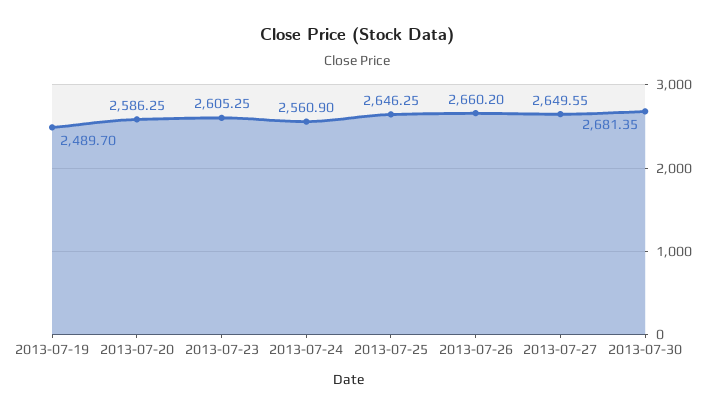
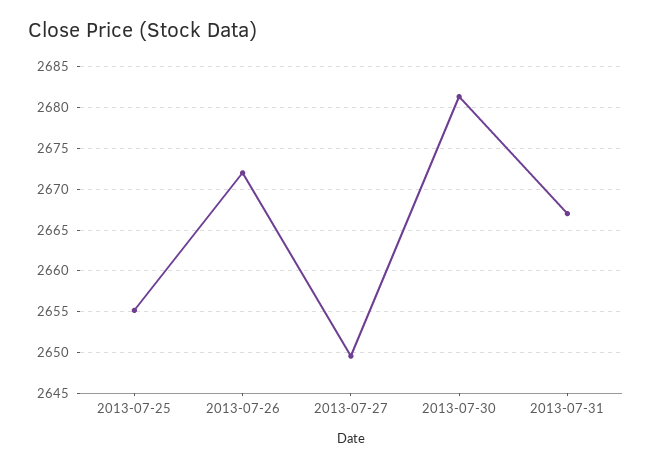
2013-07-19: 2489.7 -> none
2013-07-20: 2586.25 -> none
2013-07-23: 2605.25 -> none
2013-07-24: 2560.9 -> none
2013-07-25: 2646.25 -> 2655
2013-07-26: 2660.2 -> 2672
2013-07-31: none -> 2667

